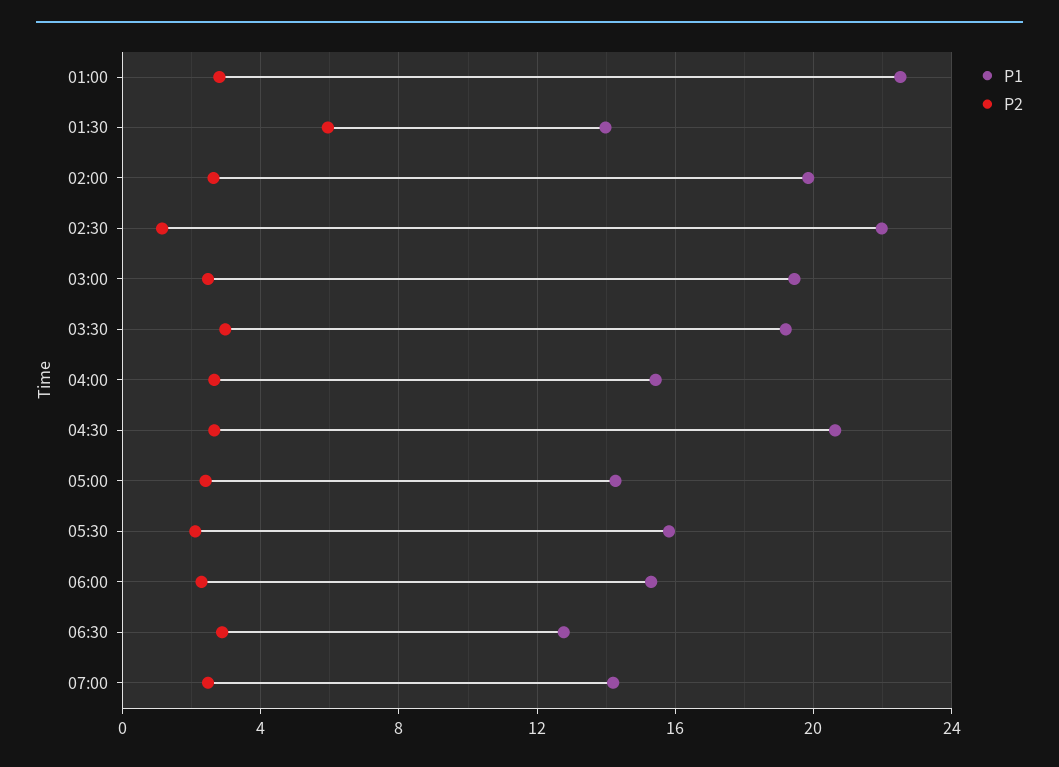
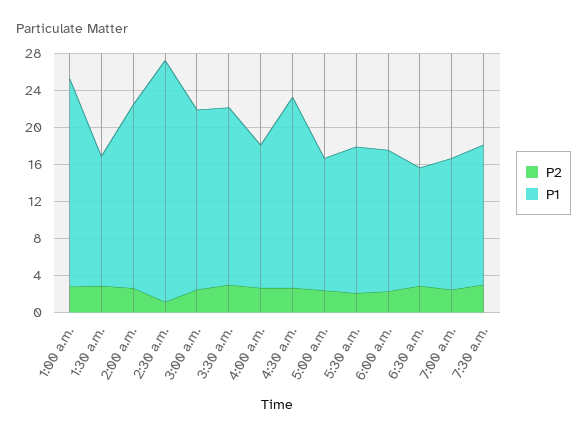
P2, 01:30: 6 -> 3
P1, 02:30: 22 -> 26
P2, 7:30 a.m.: none -> 3
P1, 7:30 a.m.: none -> 15

